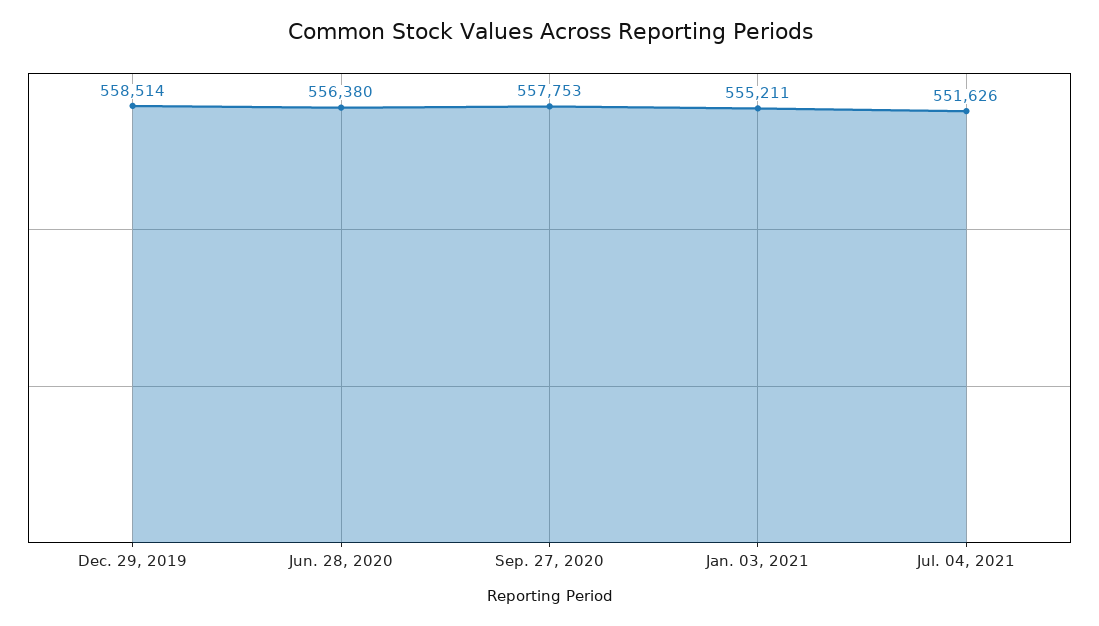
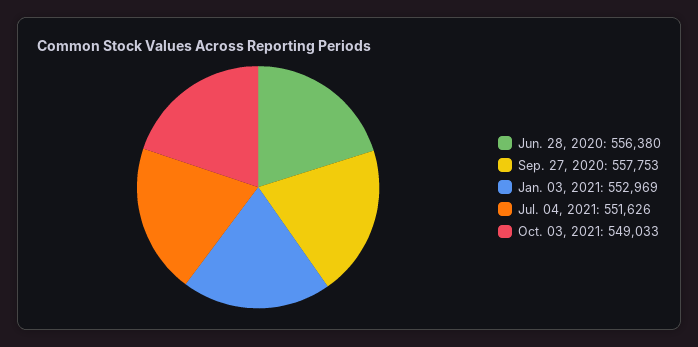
Dec. 29, 2019: 558514 -> none
Jan. 03, 2021: 555211 -> 552969
Oct. 03, 2021: none -> 549033

